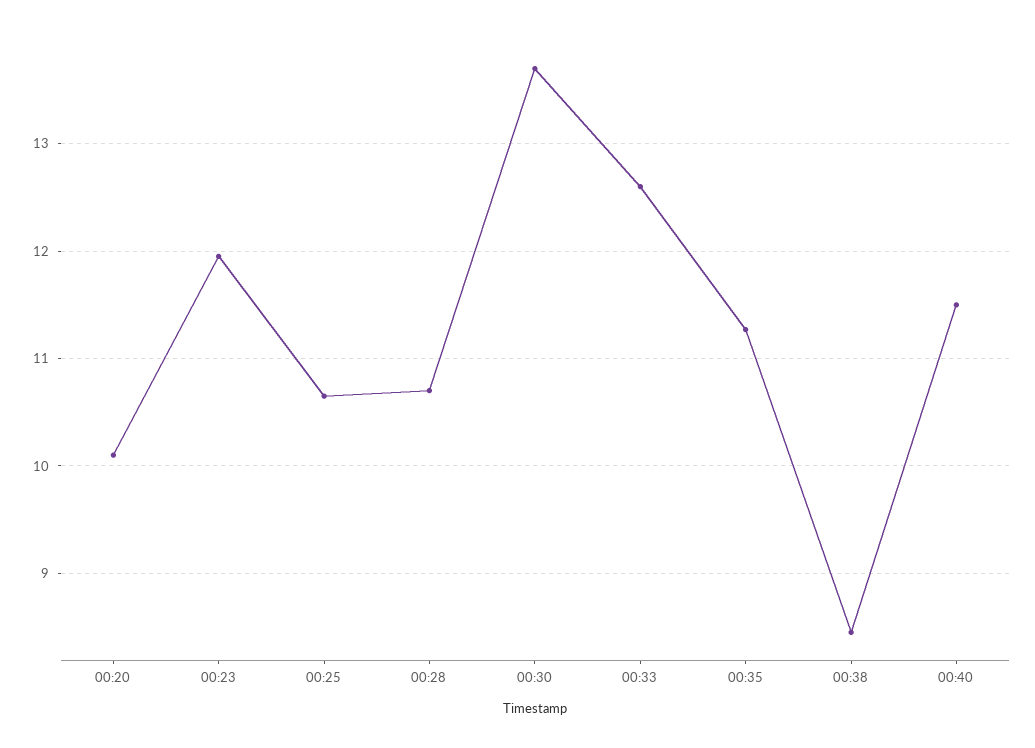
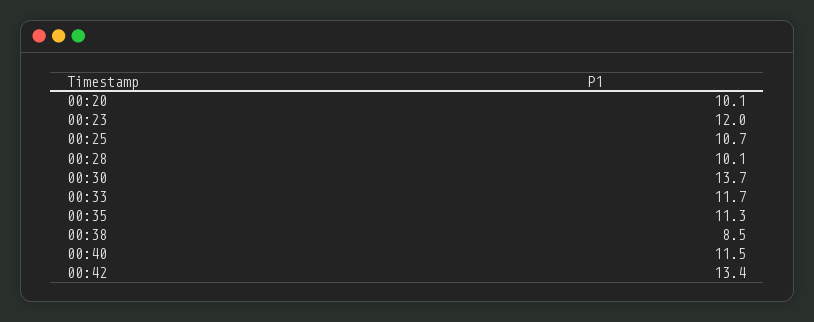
00:28: 10.7 -> 10.1
00:33: 12.6 -> 11.7
00:42: none -> 13.4

